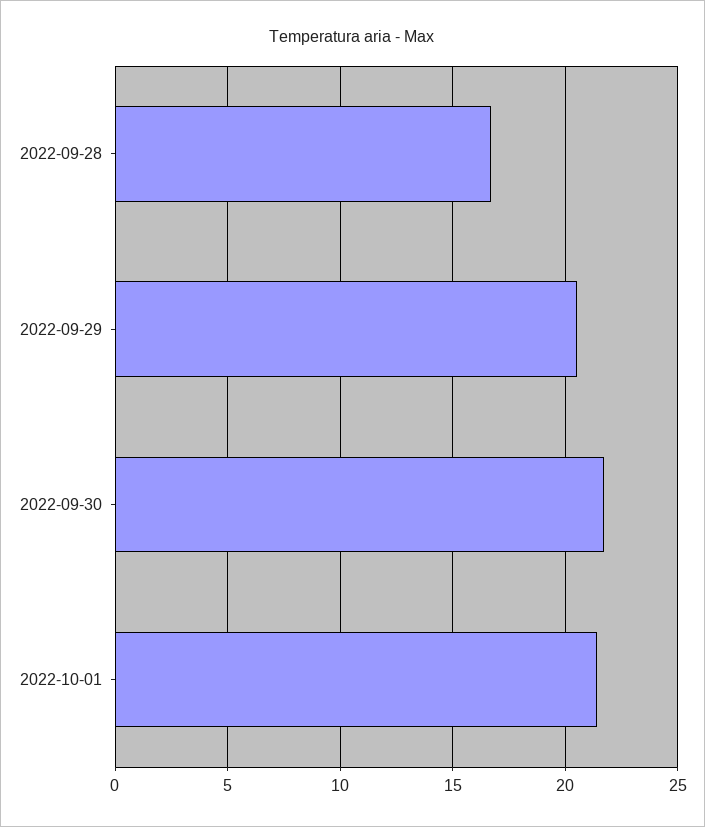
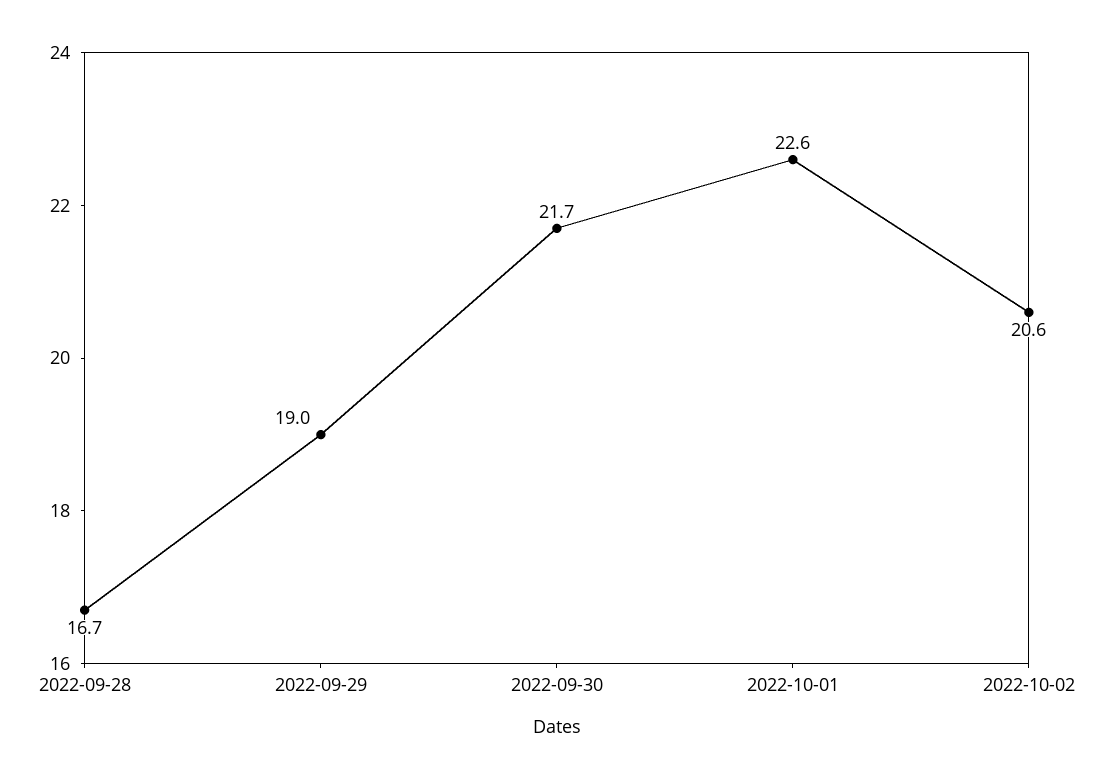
2022-09-29: 20.5 -> 19
2022-10-01: 21.5 -> 22.6
2022-10-02: none -> 20.6

